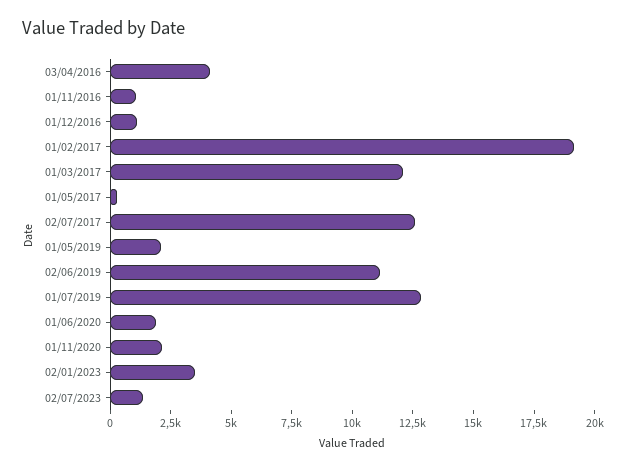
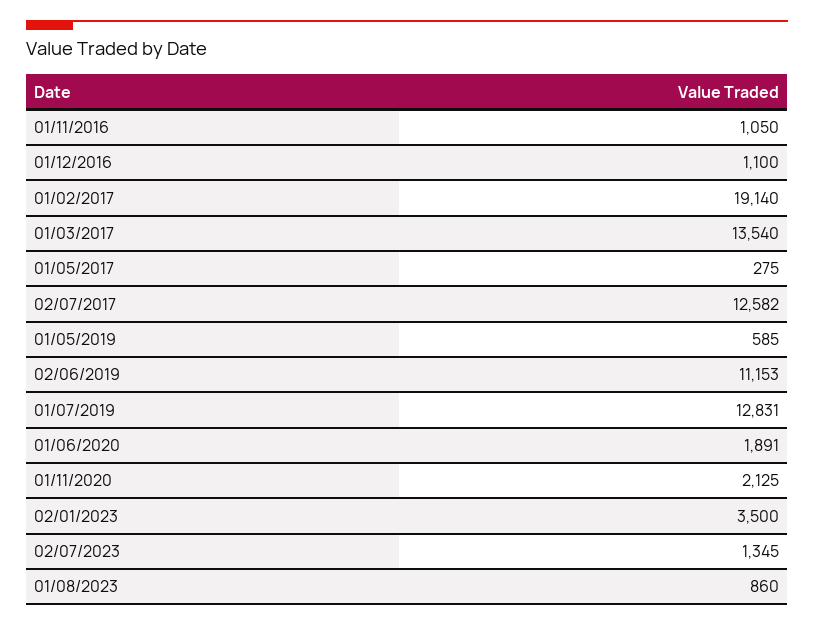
03/04/2016: 4000 -> none
01/03/2017: 12000 -> 13540
01/05/2019: 2000 -> 585
01/08/2023: none -> 860

